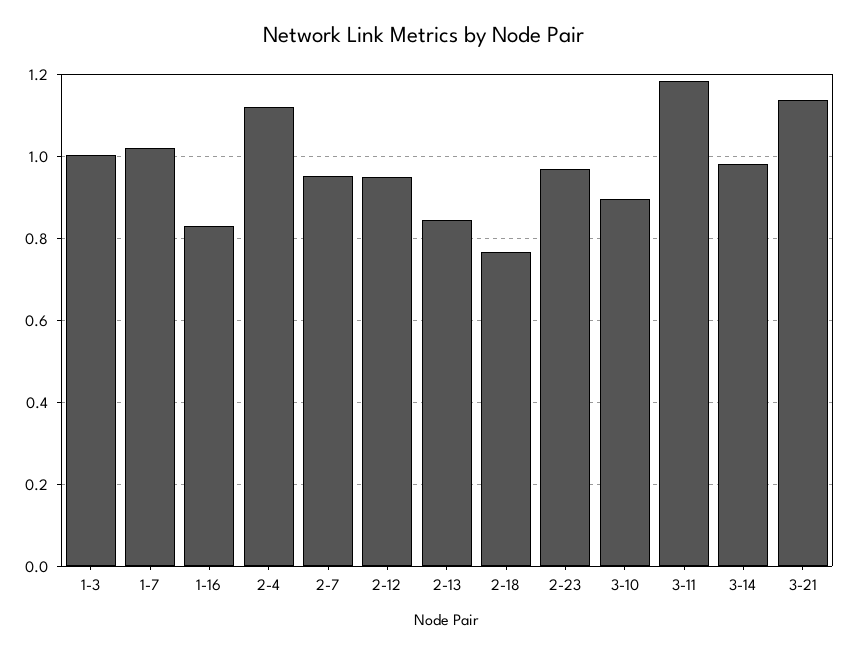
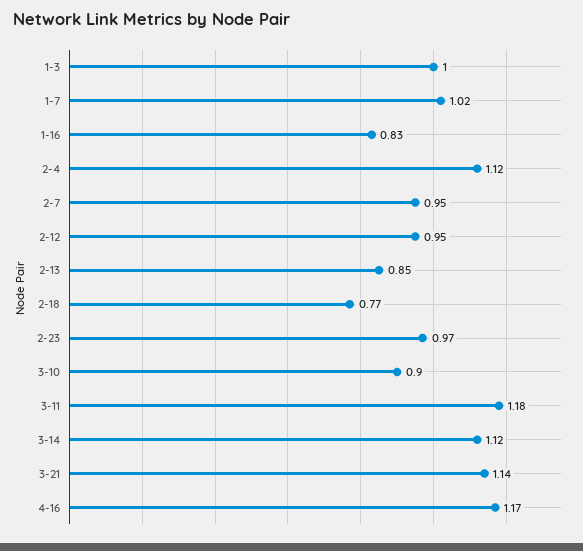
3-14: 0.98 -> 1.12
4-16: none -> 1.17

